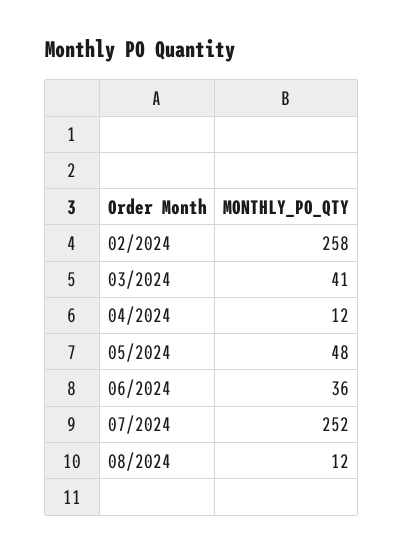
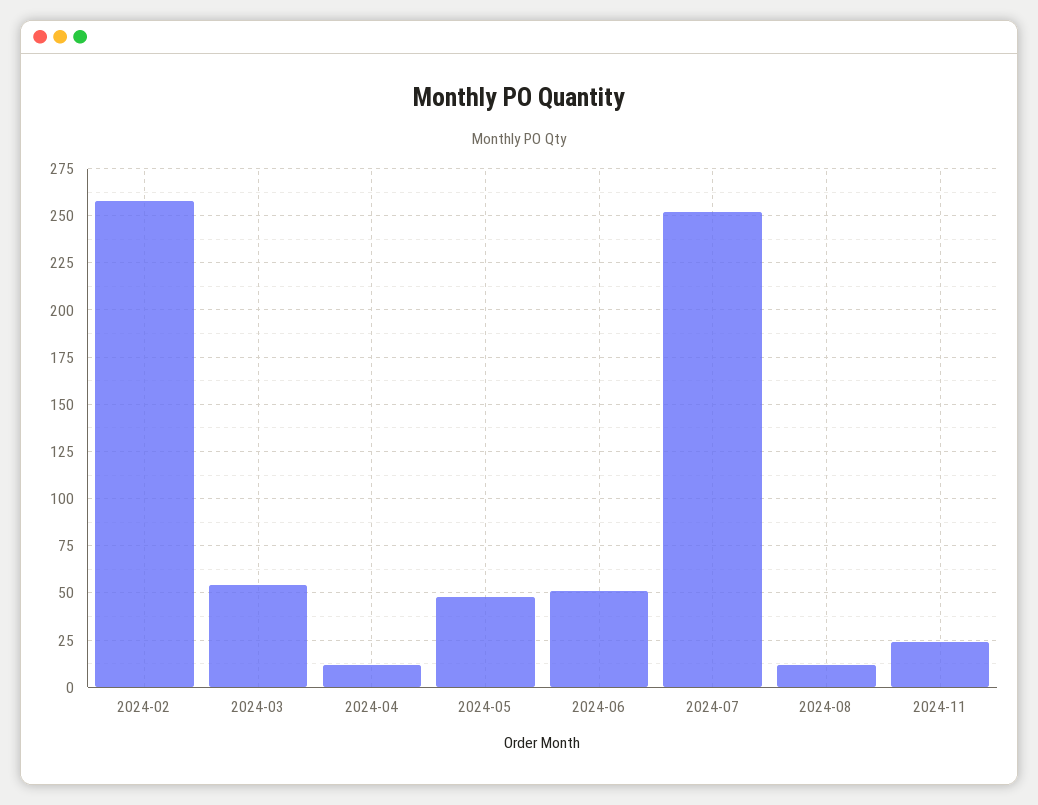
03/2024: 41 -> 55
06/2024: 36 -> 50
2024-11: none -> 25

